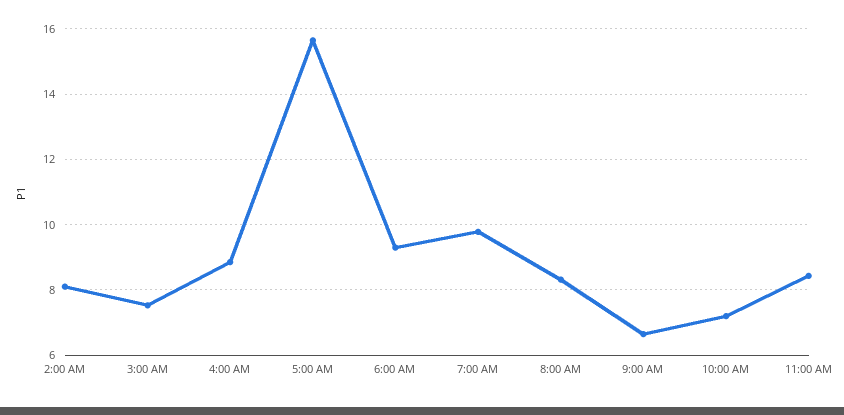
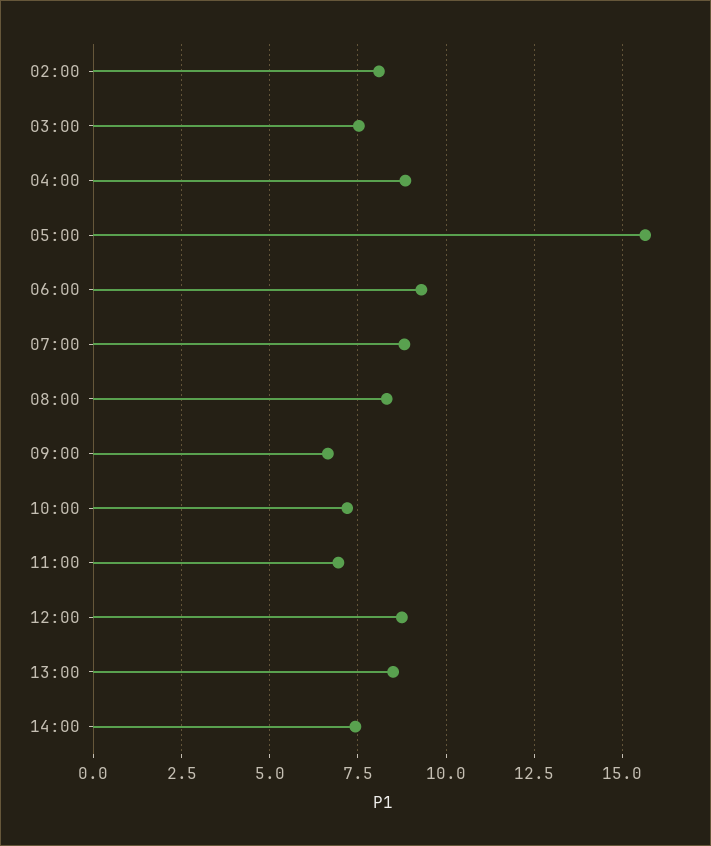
7:00 AM: 9.8 -> 8.75
11:00 AM: 8.4 -> 7
12:00: none -> 8.75
13:00: none -> 8.5
14:00: none -> 7.5

